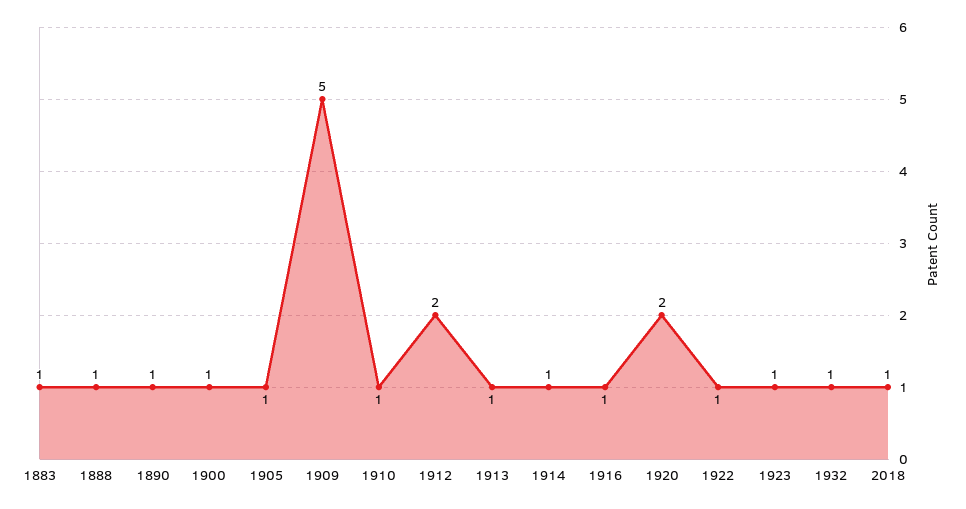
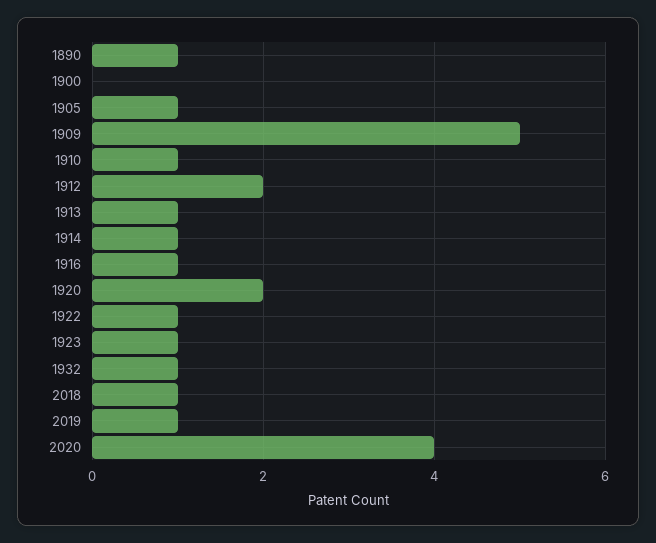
1883: 1 -> none
1888: 1 -> none
1900: 1 -> 0
2019: none -> 1
2020: none -> 4

